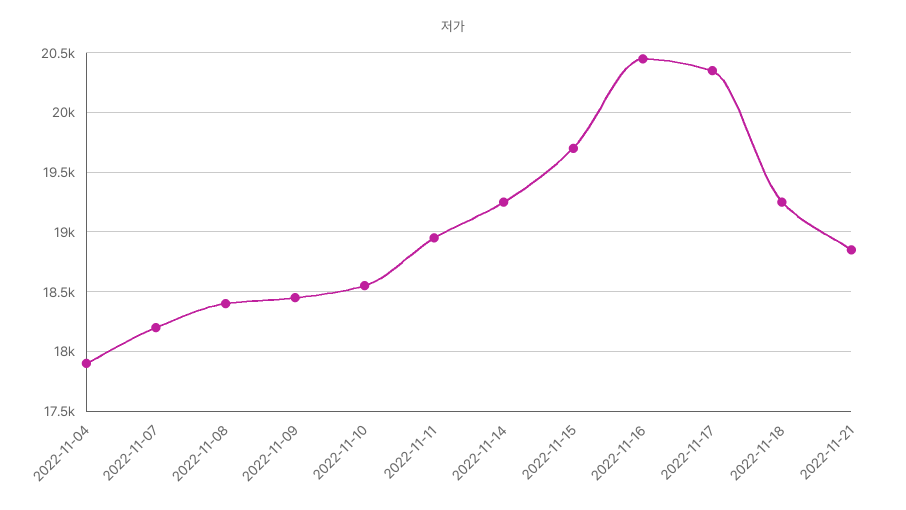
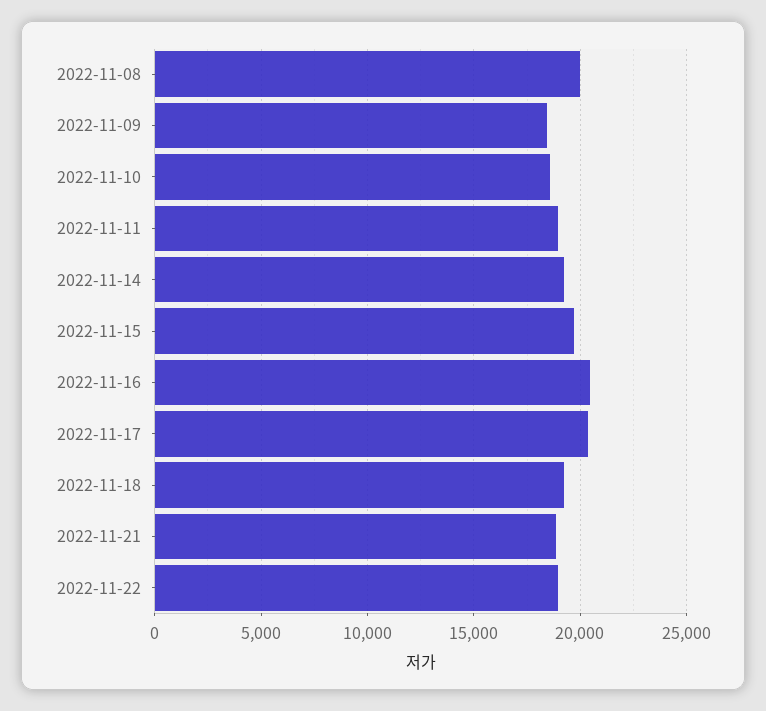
2022-11-04: 17900 -> none
2022-11-07: 18200 -> none
2022-11-08: 18400 -> 20000
2022-11-22: none -> 19000

